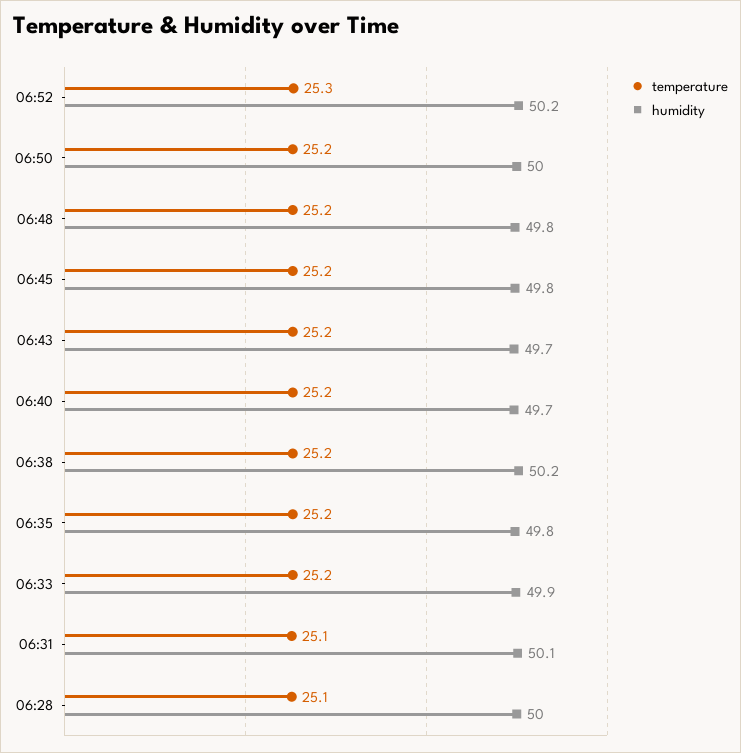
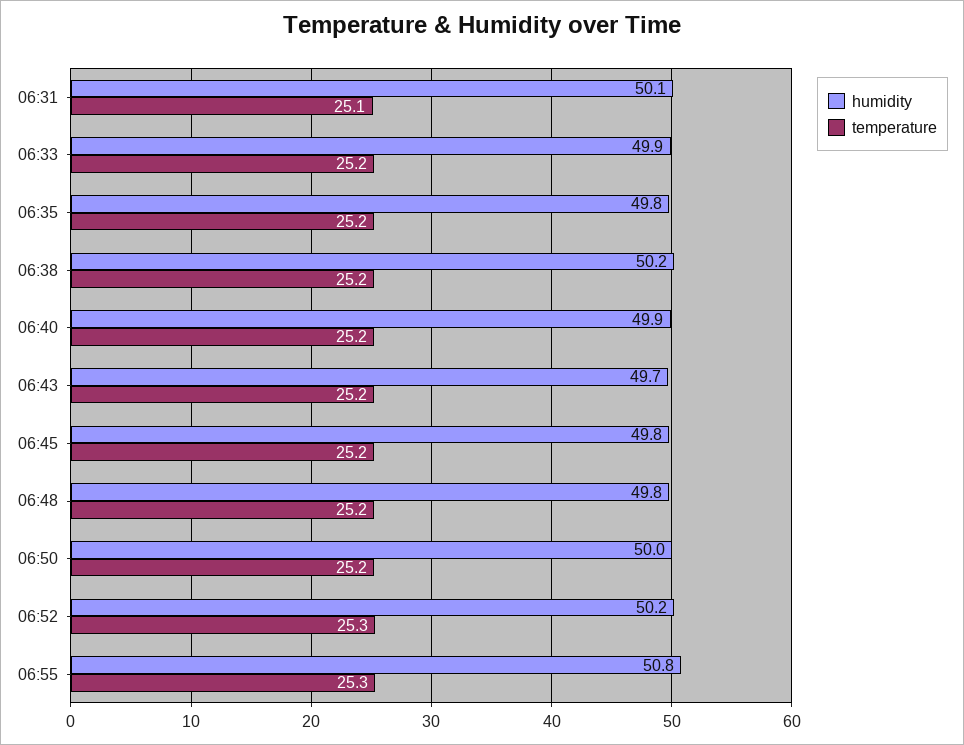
humidity, 06:40: 49.7 -> 49.9
temperature, 06:28: 25.1 -> none
humidity, 06:28: 50 -> none
humidity, 06:55: none -> 50.8
temperature, 06:55: none -> 25.3

